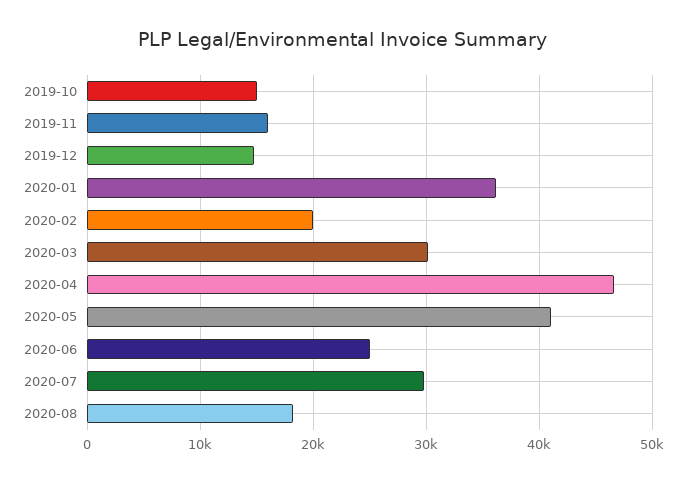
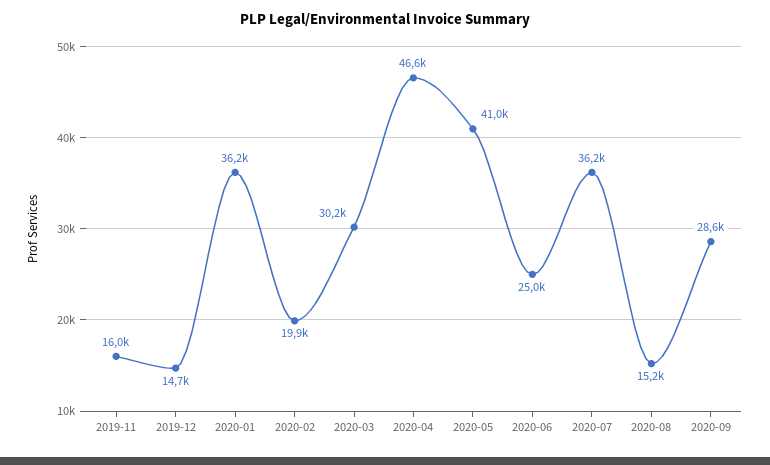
2019-10: 15000 -> none
2020-07: 30000 -> 36200
2020-08: 18000 -> 15200
2020-09: none -> 28600

